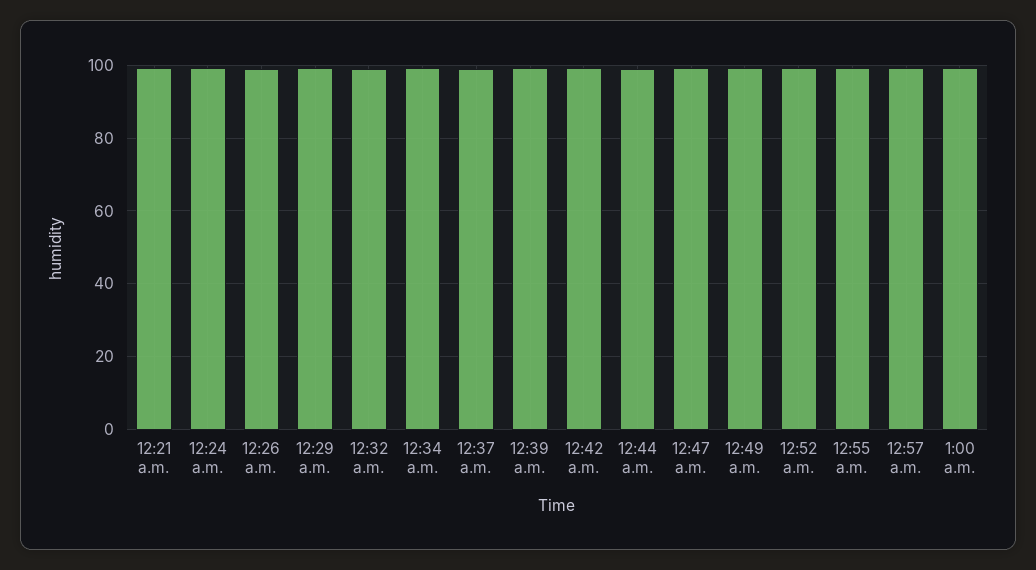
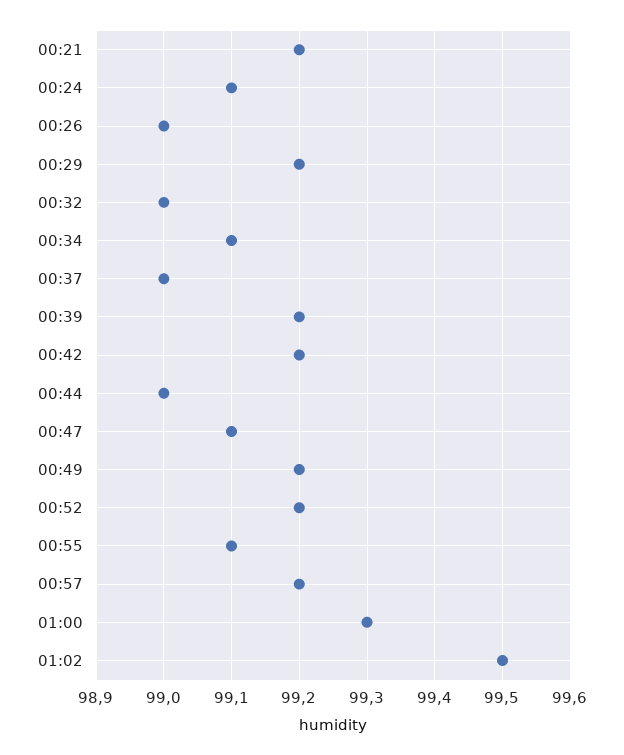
01:02: none -> 99.5

